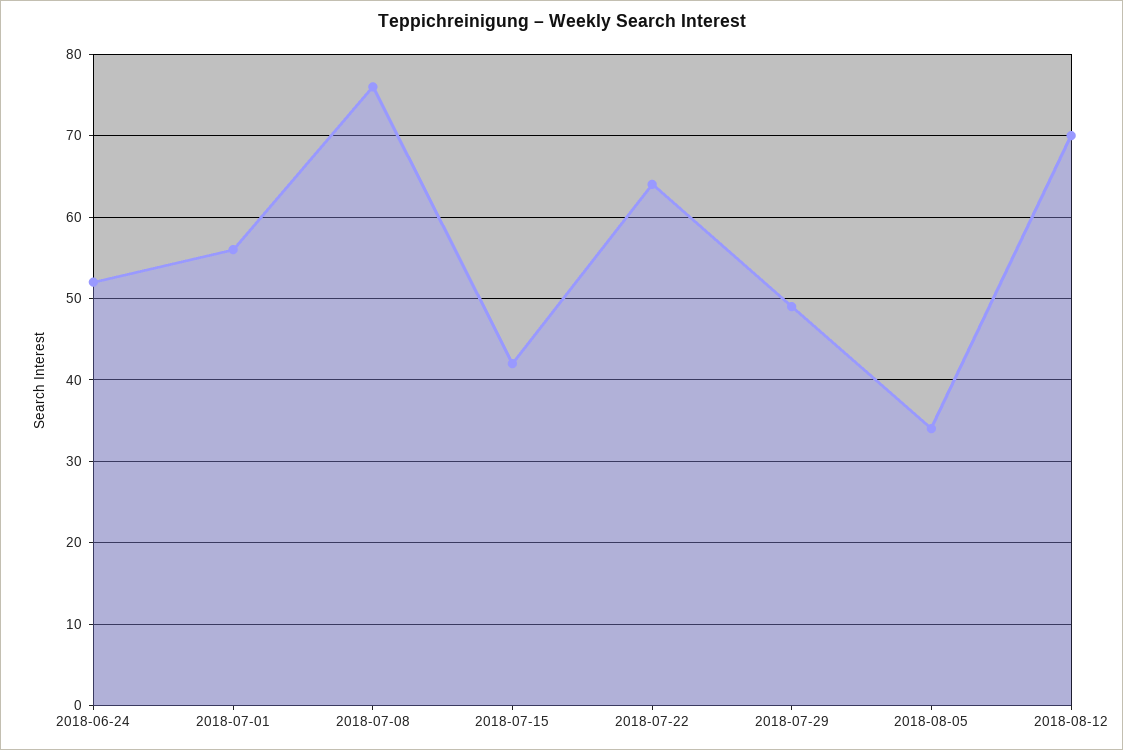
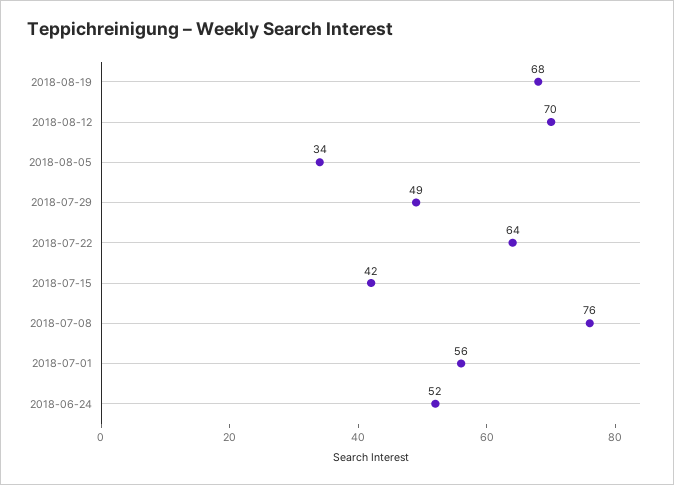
2018-08-19: none -> 68

